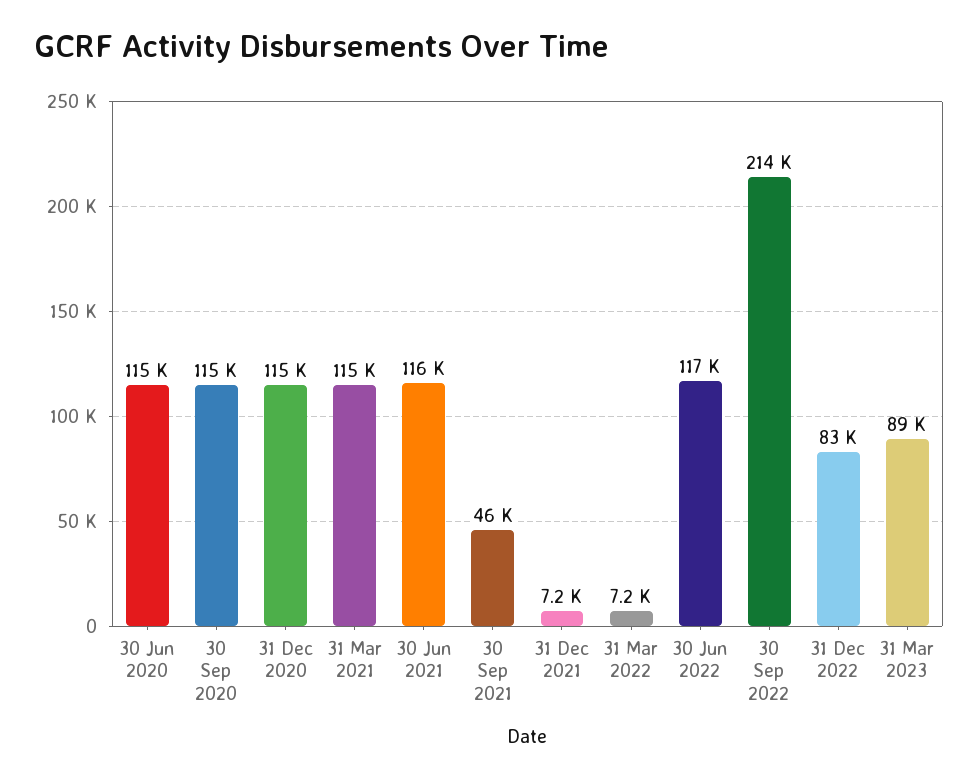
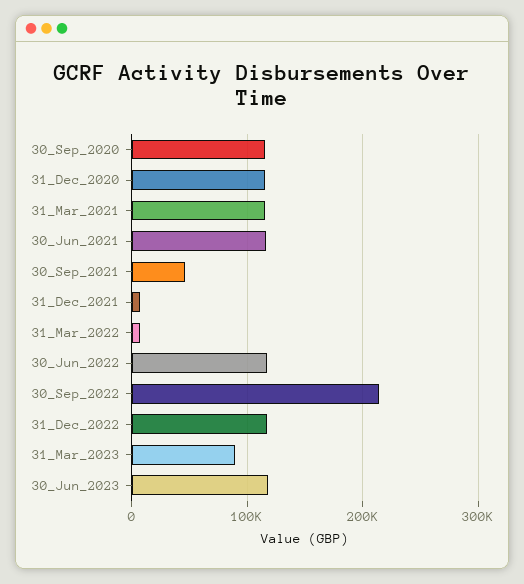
30 Jun 2020: 115000 -> none
31 Dec 2022: 83000 -> 120000
30_Jun_2023: none -> 120000

